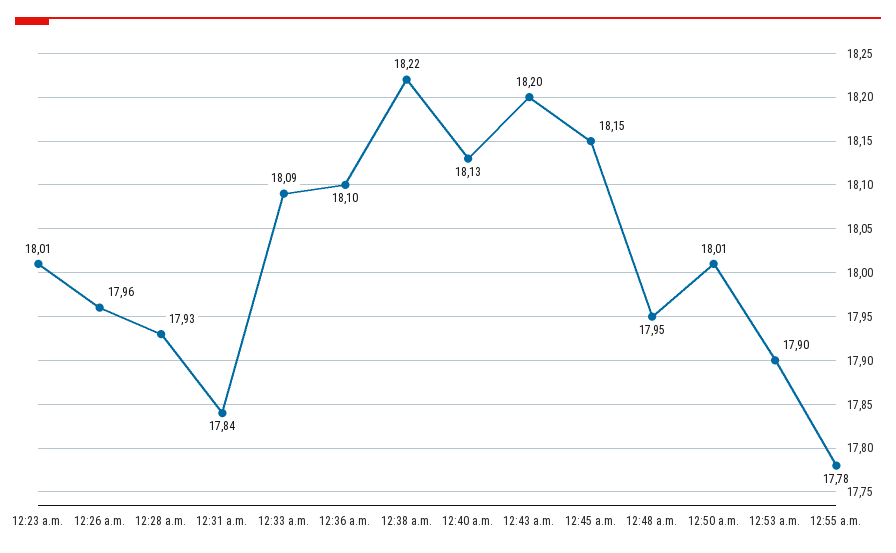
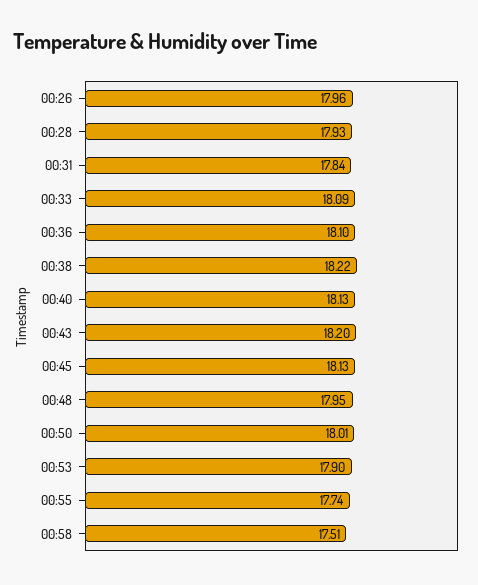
12:23 a.m.: 18.01 -> none
12:45 a.m.: 18.15 -> 18.13
12:55 a.m.: 17.78 -> 17.74
00:58: none -> 17.51

